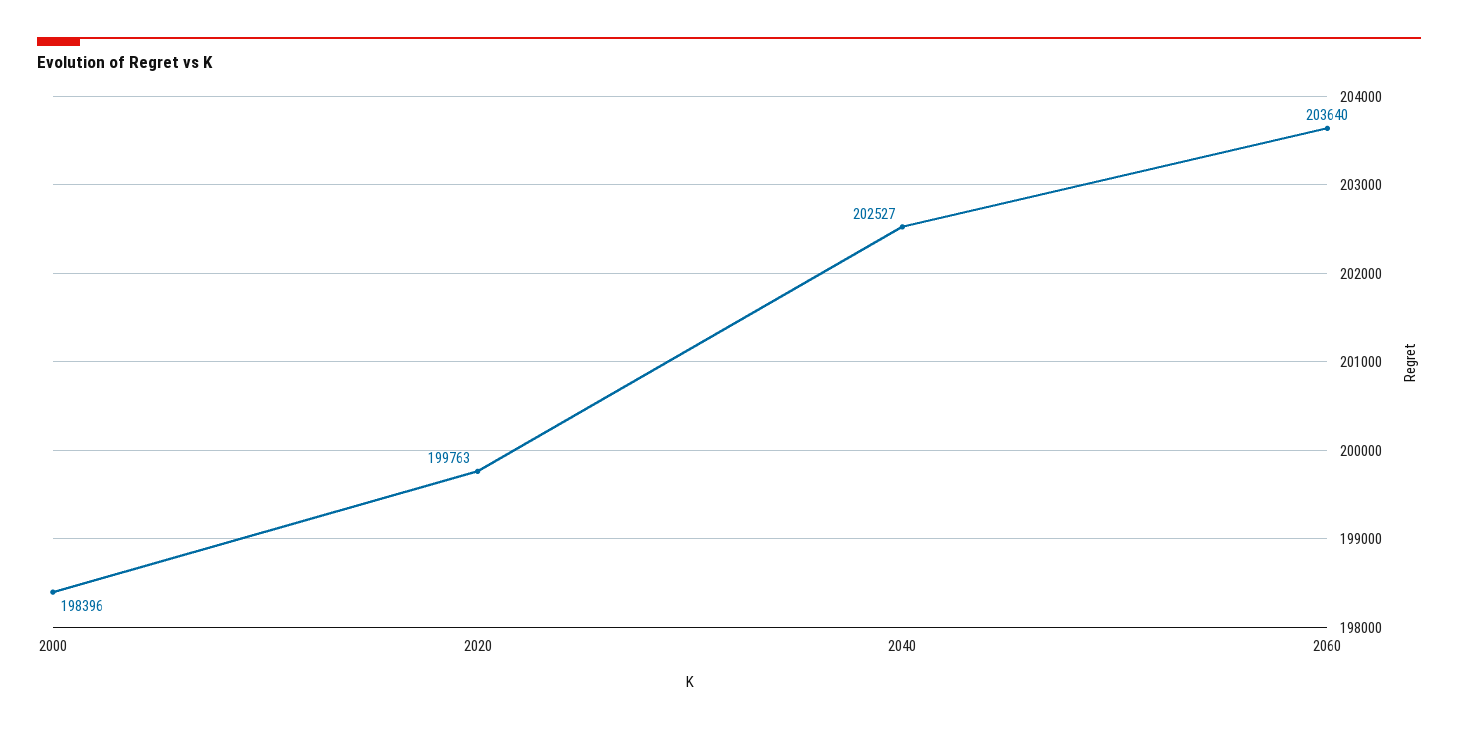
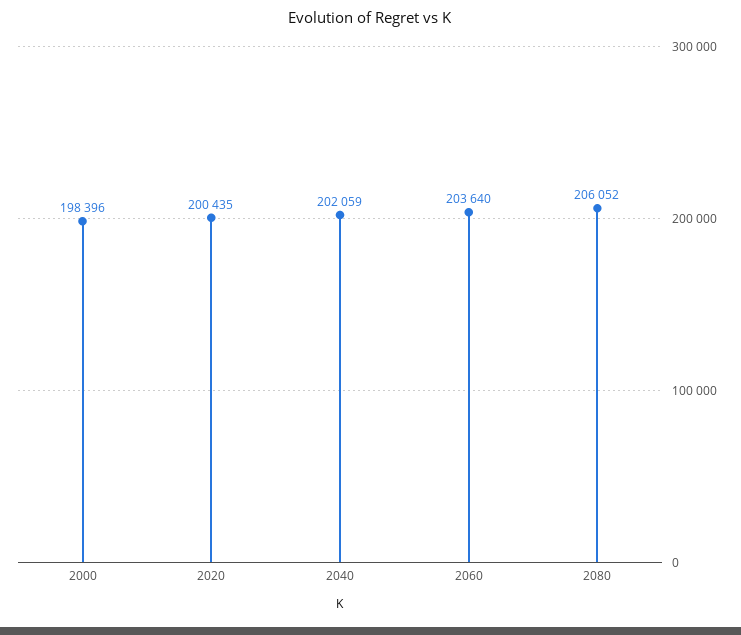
2020: 199763 -> 200435
2040: 202527 -> 202059
2080: none -> 206052

